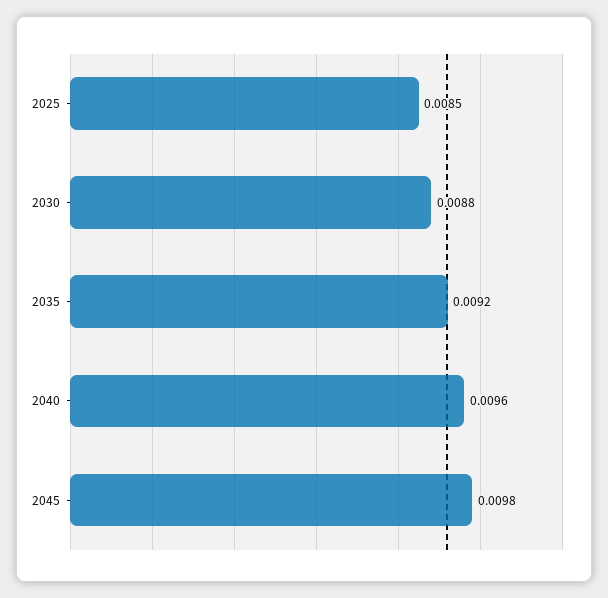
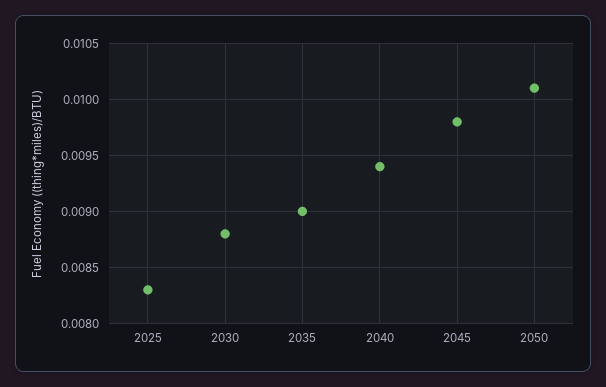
2025: 0.0085 -> 0.0083
2035: 0.0092 -> 0.009
2040: 0.0096 -> 0.0094
2050: none -> 0.0101

